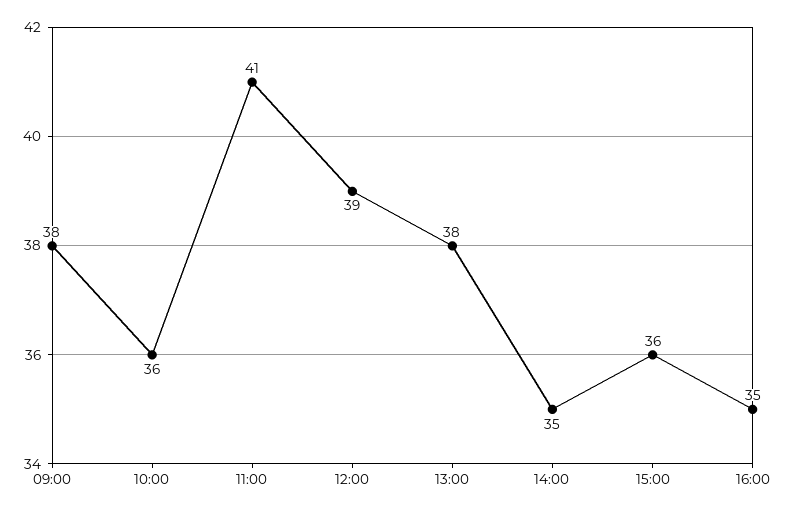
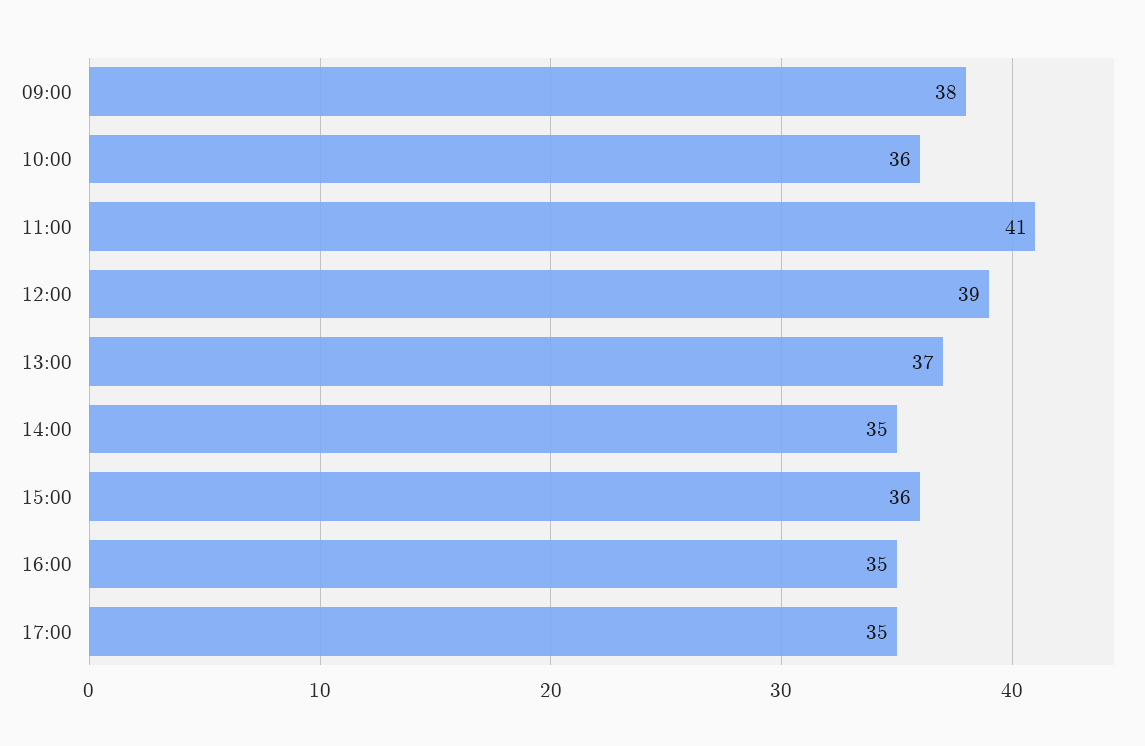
13:00: 38 -> 37
17:00: none -> 35

